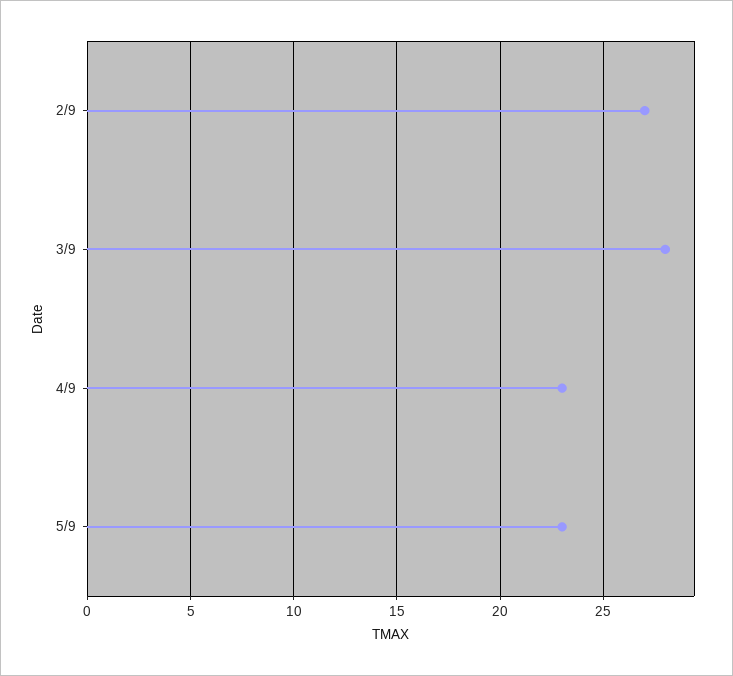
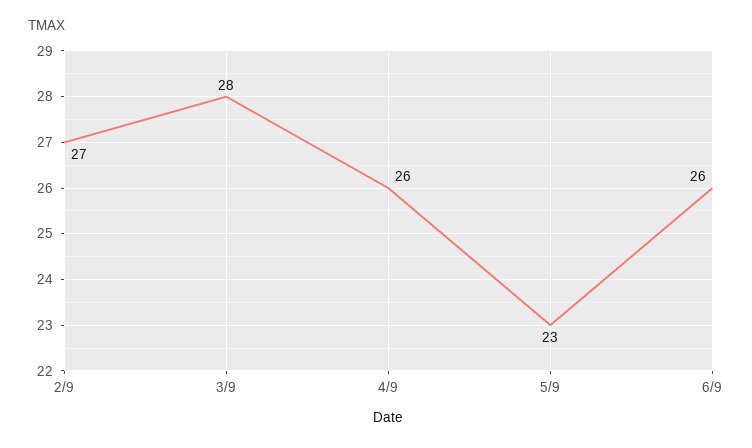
4/9: 23 -> 26
6/9: none -> 26

